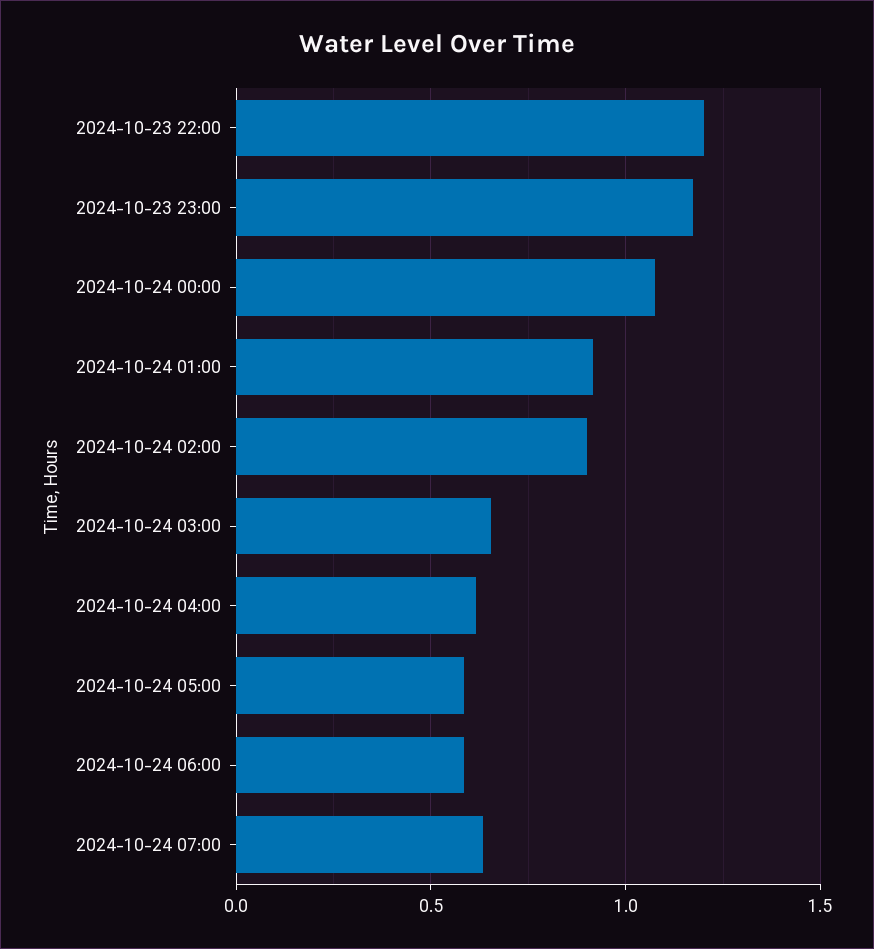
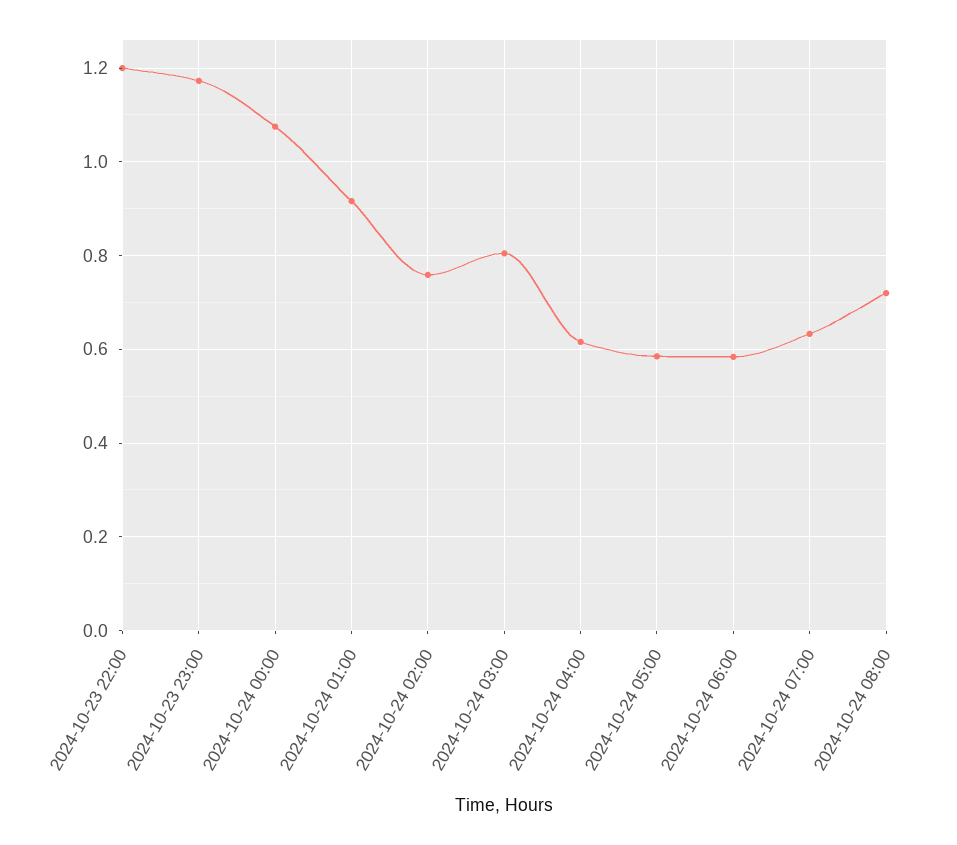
2024-10-24 02:00: 0.9 -> 0.76
2024-10-24 03:00: 0.65 -> 0.8
2024-10-24 08:00: none -> 0.72

